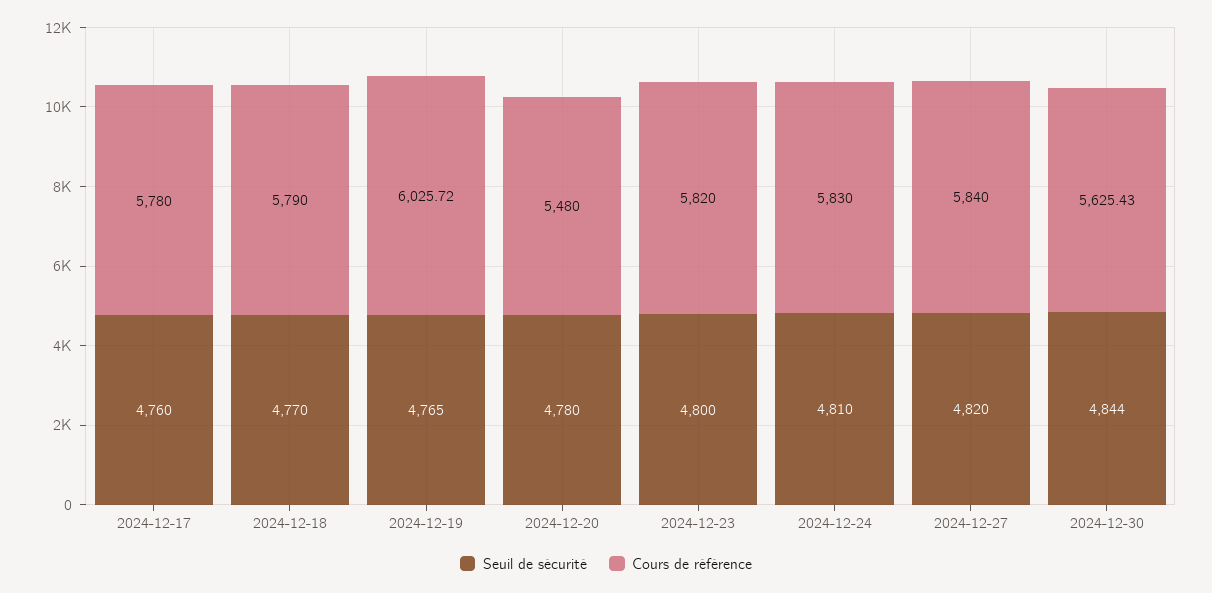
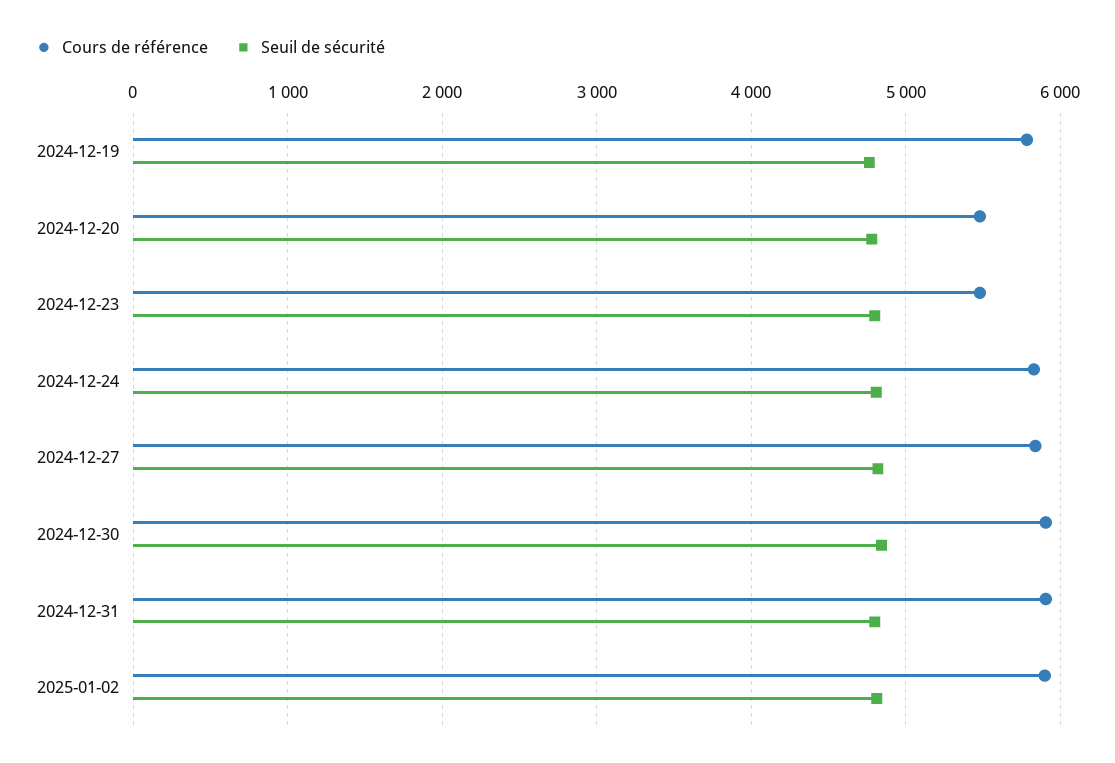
Seuil de sécurité, 2024-12-17: 4760 -> none
Cours de référence, 2024-12-17: 5780 -> none
Seuil de sécurité, 2024-12-18: 4770 -> none
Cours de référence, 2024-12-18: 5790 -> none
Cours de référence, 2024-12-19: 6025.72 -> 5800
Cours de référence, 2024-12-23: 5820 -> 5500
Cours de référence, 2024-12-30: 5625.43 -> 5900
Cours de référence, 2024-12-31: none -> 5900
Seuil de sécurité, 2024-12-31: none -> 4800
Cours de référence, 2025-01-02: none -> 5900
Seuil de sécurité, 2025-01-02: none -> 4800

